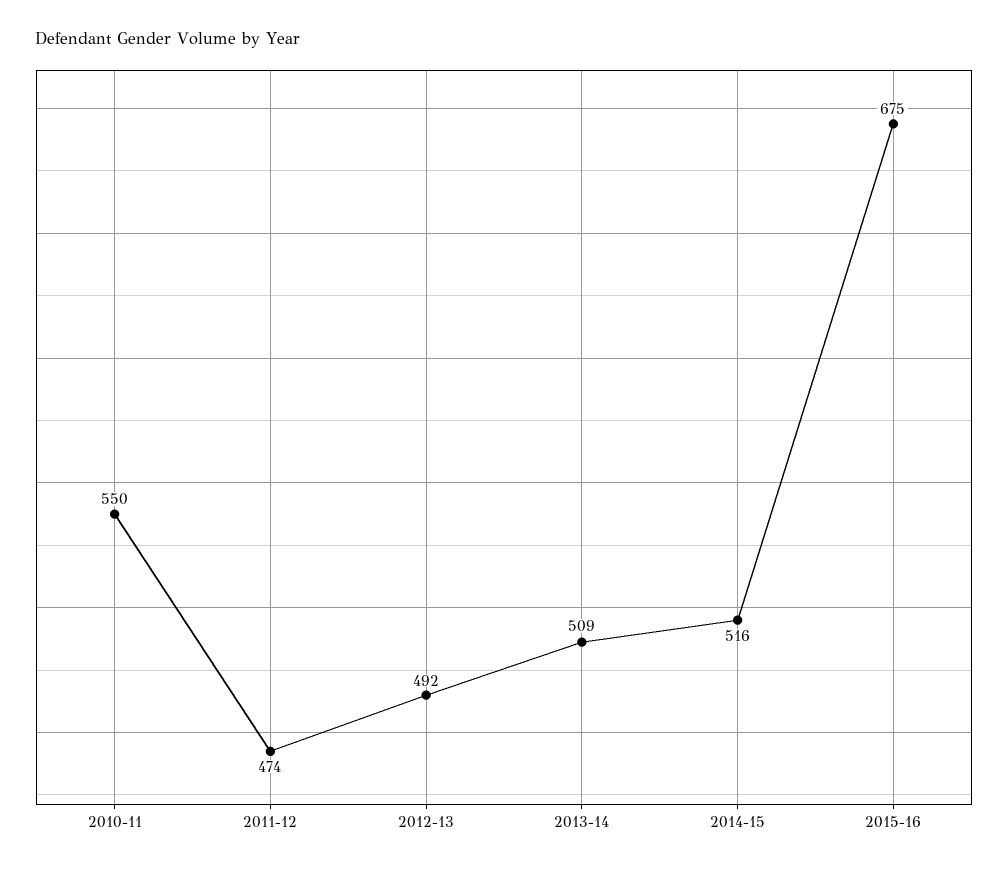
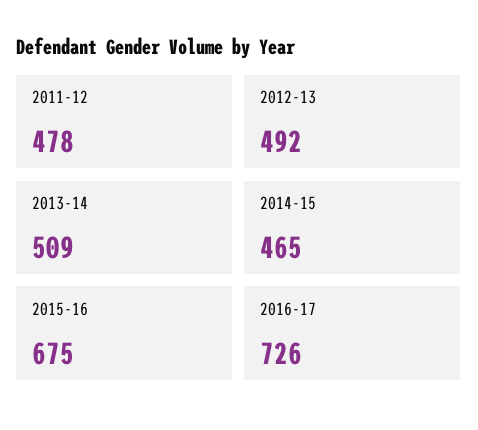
2010-11: 550 -> none
2011-12: 474 -> 478
2014-15: 516 -> 465
2016-17: none -> 726

